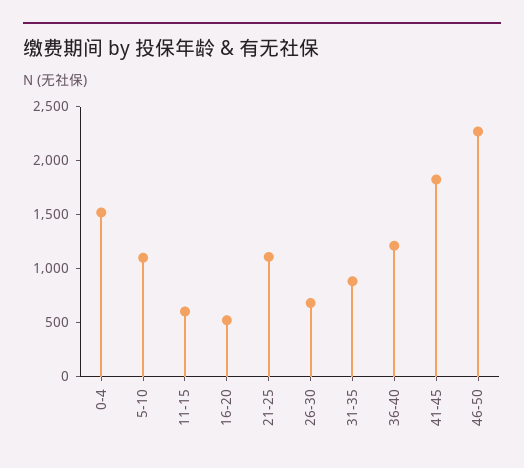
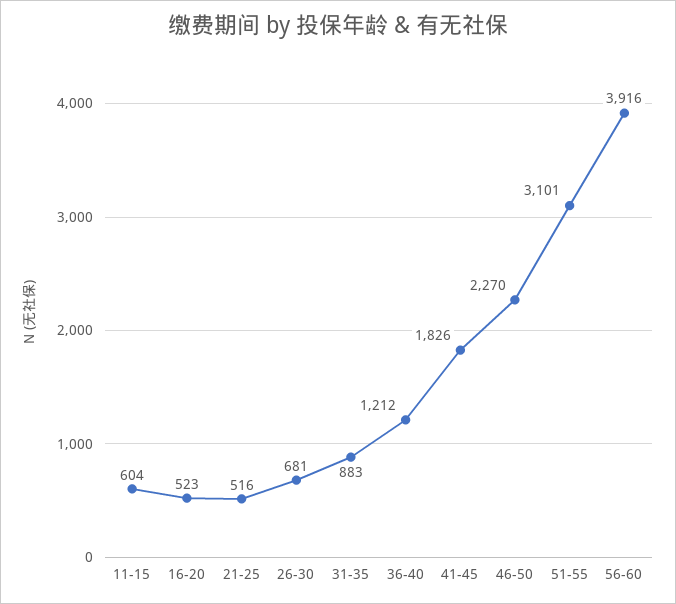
0-4: 1500 -> none
5-10: 1100 -> none
21-25: 1100 -> 516
51-55: none -> 3101
56-60: none -> 3916

